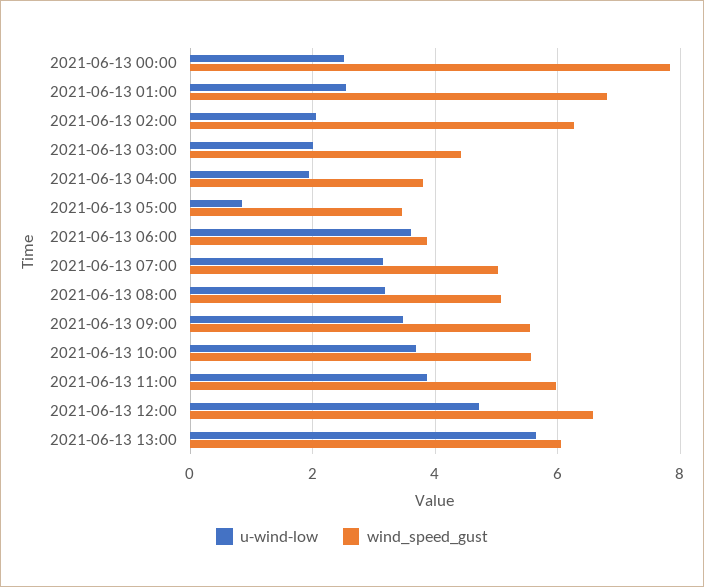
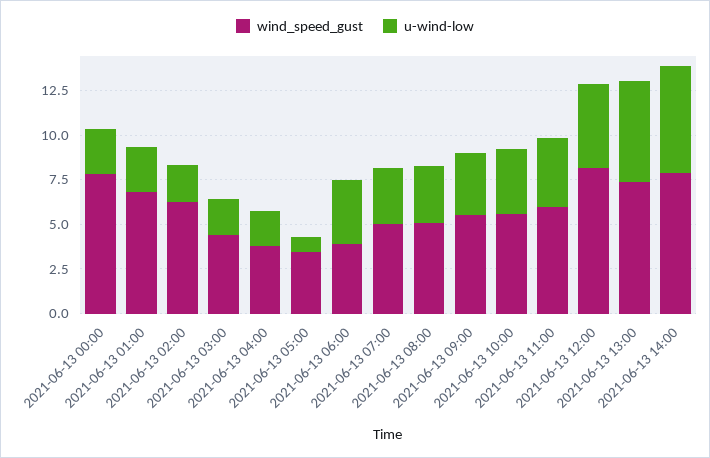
wind_speed_gust, 2021-06-13 12:00: 6.6 -> 8
wind_speed_gust, 2021-06-13 13:00: 6 -> 7.5
wind_speed_gust, 2021-06-13 14:00: none -> 8
u-wind-low, 2021-06-13 14:00: none -> 6

